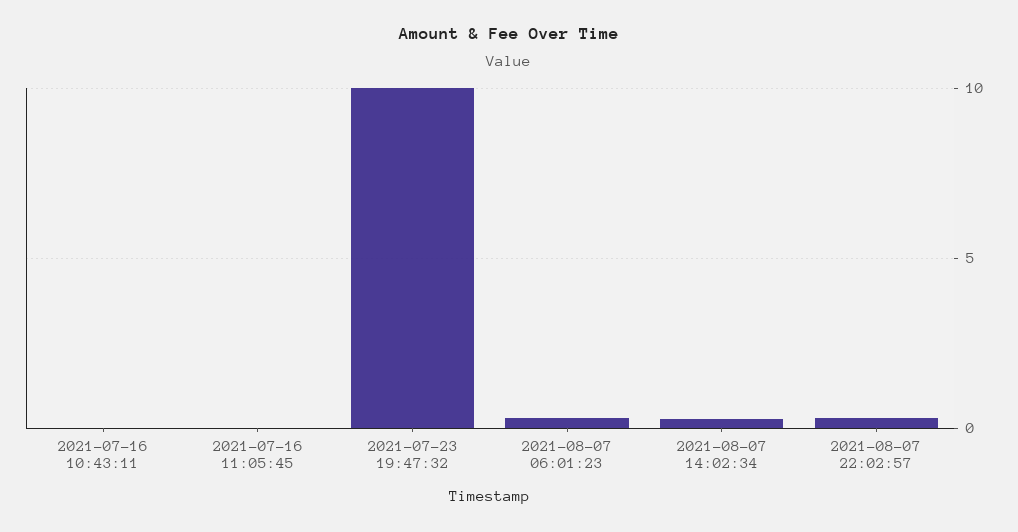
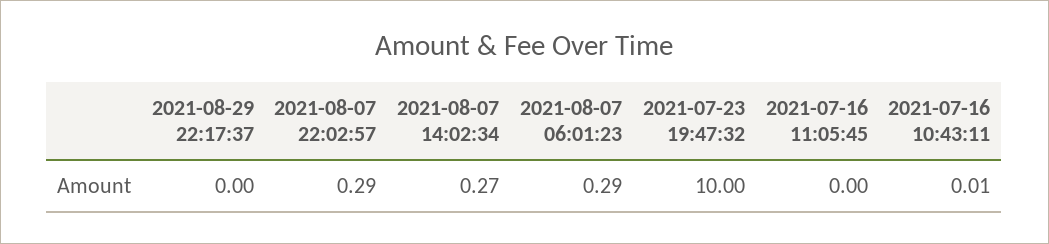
2021-08-29 22:17:37: none -> 0

